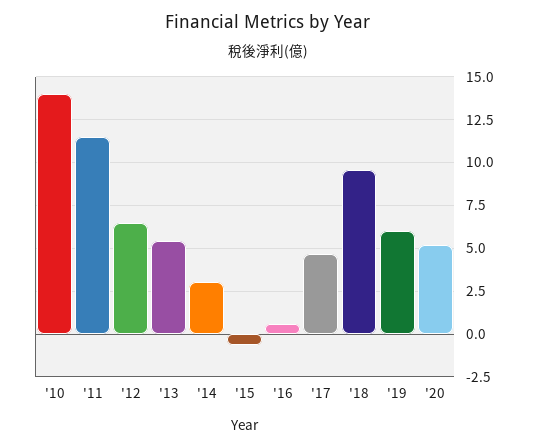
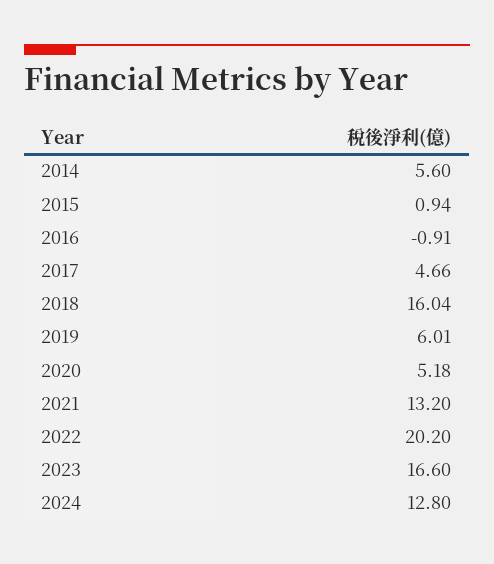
'10: 14 -> none
'11: 11.5 -> none
'12: 6.5 -> none
'13: 5.5 -> none
'14: 3 -> 5.6
'15: -0.5 -> 0.94
'16: 0.5 -> -0.91
'18: 9.5 -> 16.04
2021: none -> 13.2
2022: none -> 20.2
2023: none -> 16.6
2024: none -> 12.8

